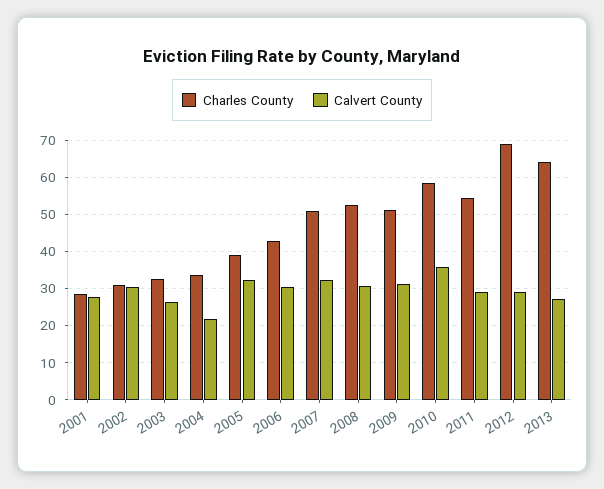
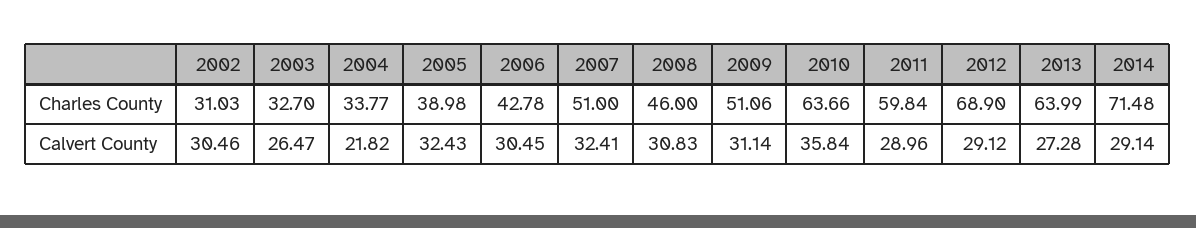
Charles County, 2001: 28 -> none
Calvert County, 2001: 28 -> none
Charles County, 2008: 52 -> 46
Charles County, 2010: 58 -> 63.66
Charles County, 2011: 54 -> 59.84
Charles County, 2014: none -> 71.48
Calvert County, 2014: none -> 29.14

